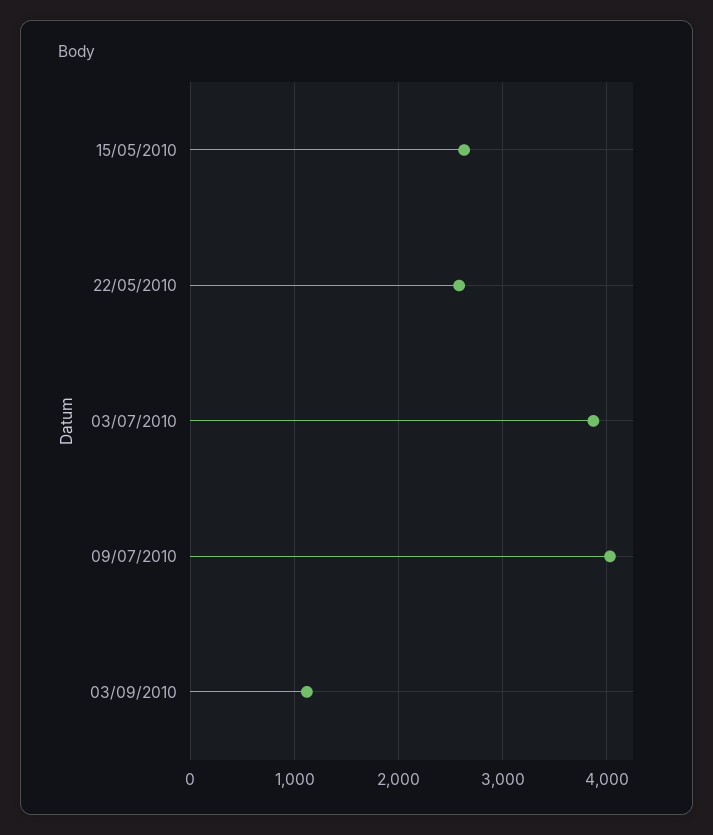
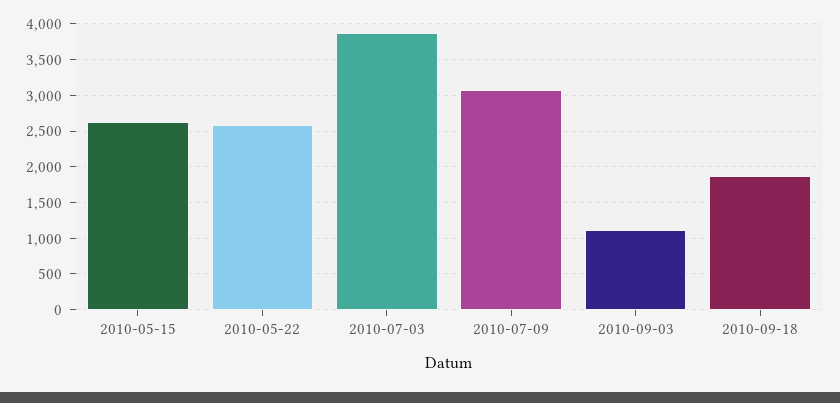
09/07/2010: 4000 -> 3100
2010-09-18: none -> 1900

